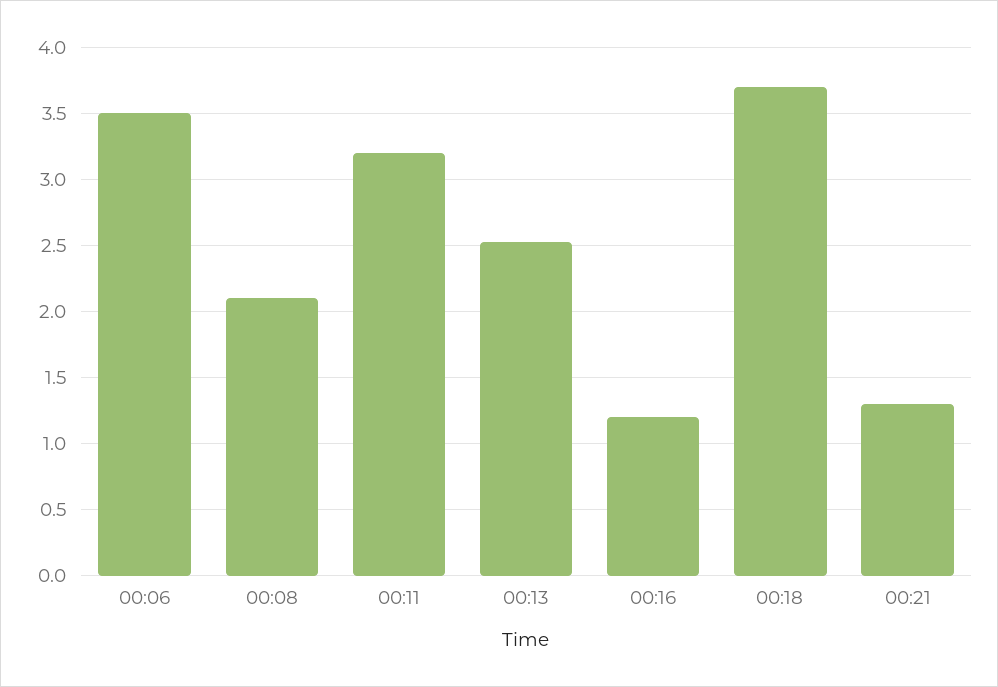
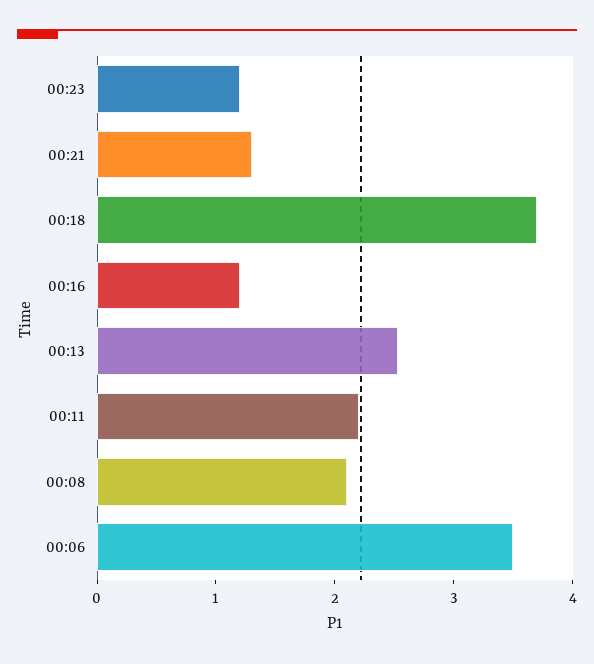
00:11: 3.2 -> 2.2
00:23: none -> 1.2

